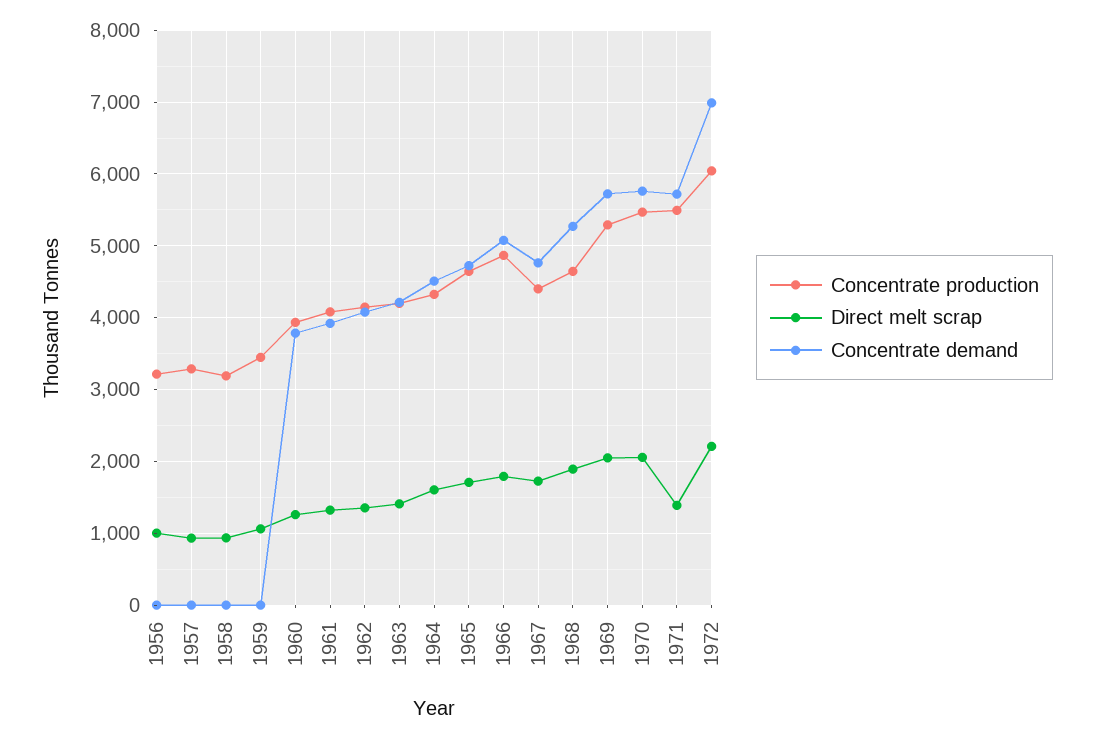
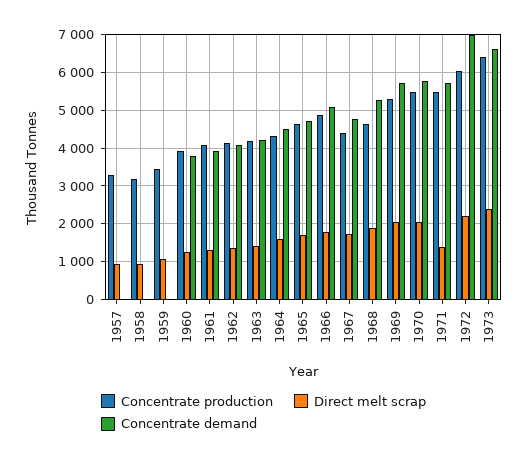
Concentrate production, 1956: 3200 -> none
Direct melt scrap, 1956: 1000 -> none
Concentrate demand, 1956: 0 -> none
Concentrate production, 1973: none -> 6400
Direct melt scrap, 1973: none -> 2400
Concentrate demand, 1973: none -> 6600

